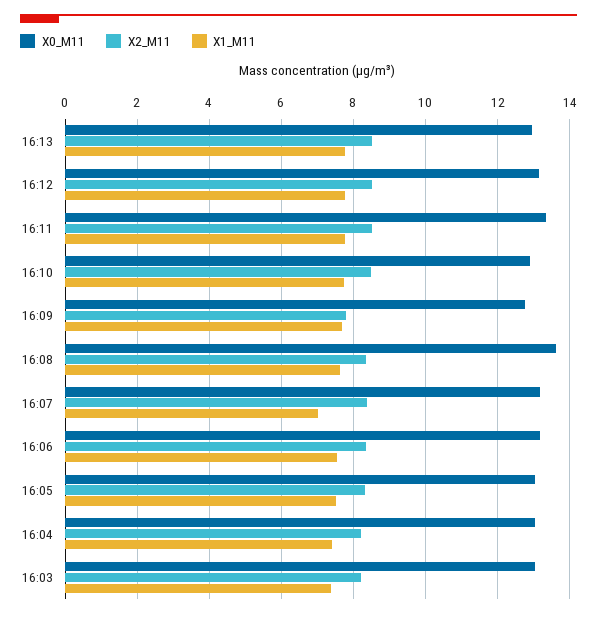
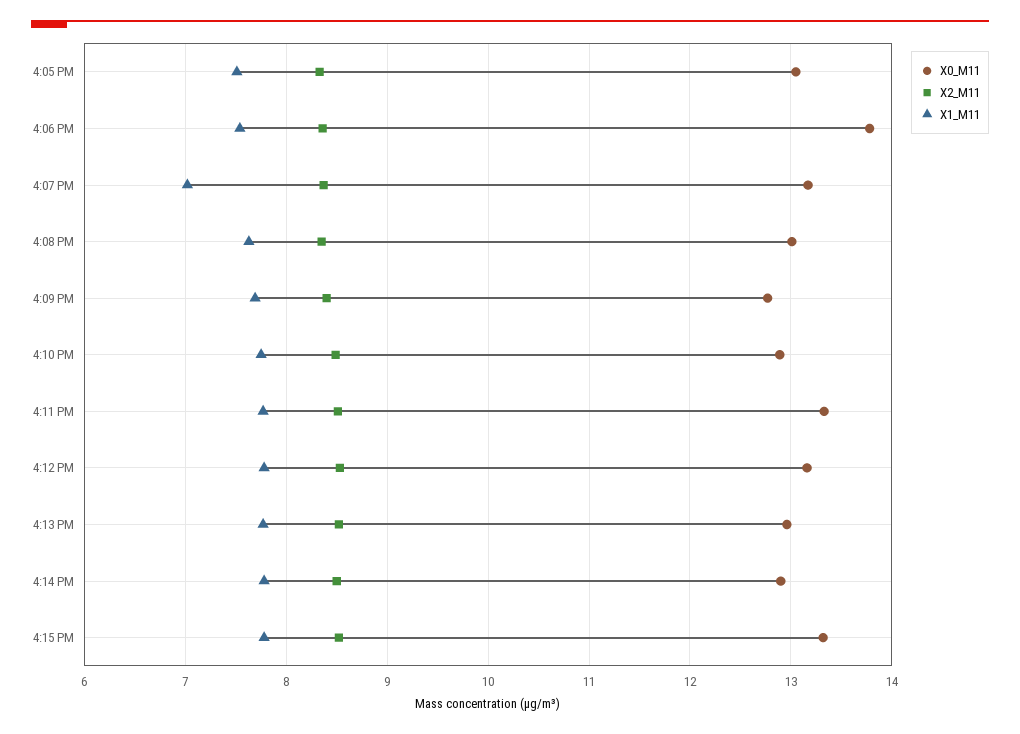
X2_M11, 16:09: 7.8 -> 8.4
X0_M11, 16:08: 13.6 -> 13
X0_M11, 16:06: 13.2 -> 13.8
X0_M11, 16:04: 13 -> none
X2_M11, 16:04: 8.2 -> none
X1_M11, 16:04: 7.4 -> none
X0_M11, 16:03: 13 -> none
X2_M11, 16:03: 8.2 -> none
X1_M11, 16:03: 7.4 -> none
X0_M11, 4:14 PM: none -> 12.9
X2_M11, 4:14 PM: none -> 8.5
X1_M11, 4:14 PM: none -> 7.8
X0_M11, 4:15 PM: none -> 13.3
X2_M11, 4:15 PM: none -> 8.5
X1_M11, 4:15 PM: none -> 7.8

